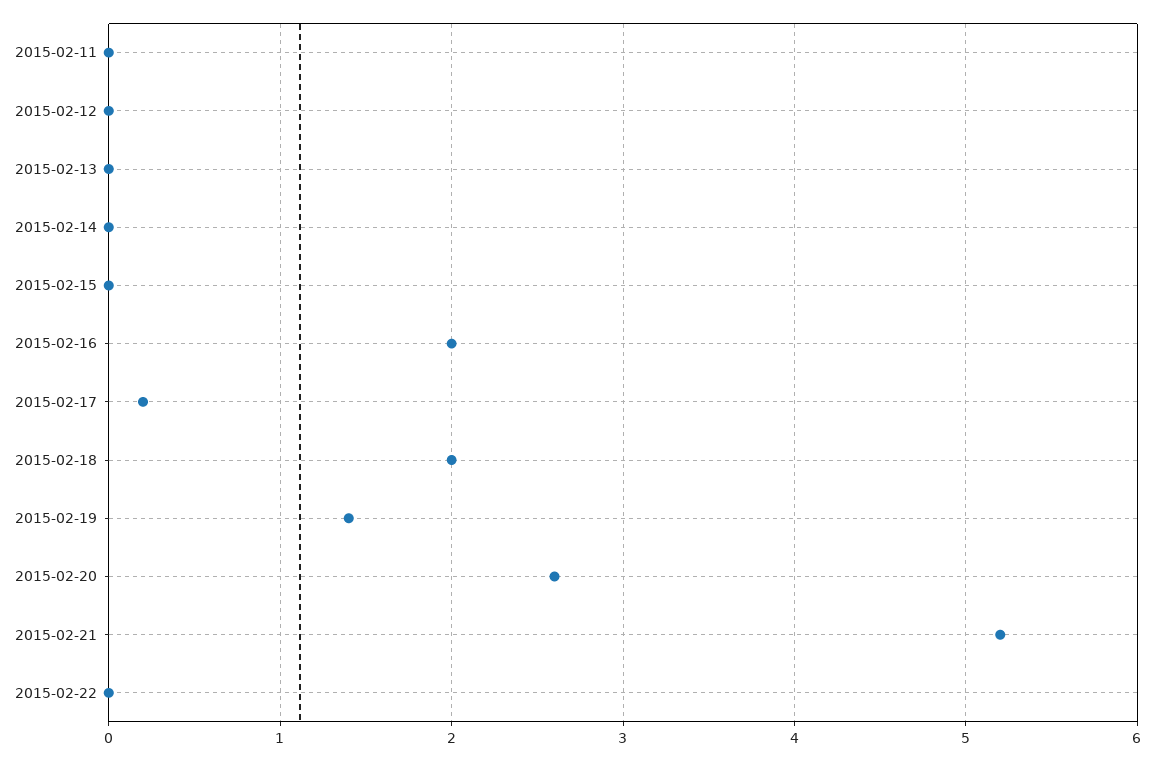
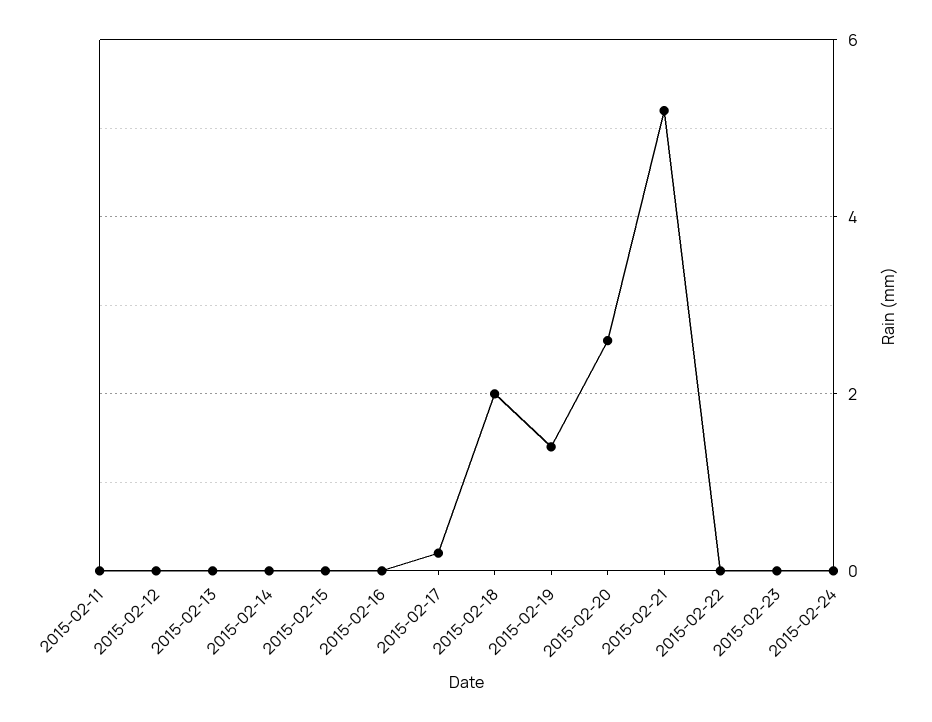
2015-02-16: 2 -> 0
2015-02-23: none -> 0
2015-02-24: none -> 0

